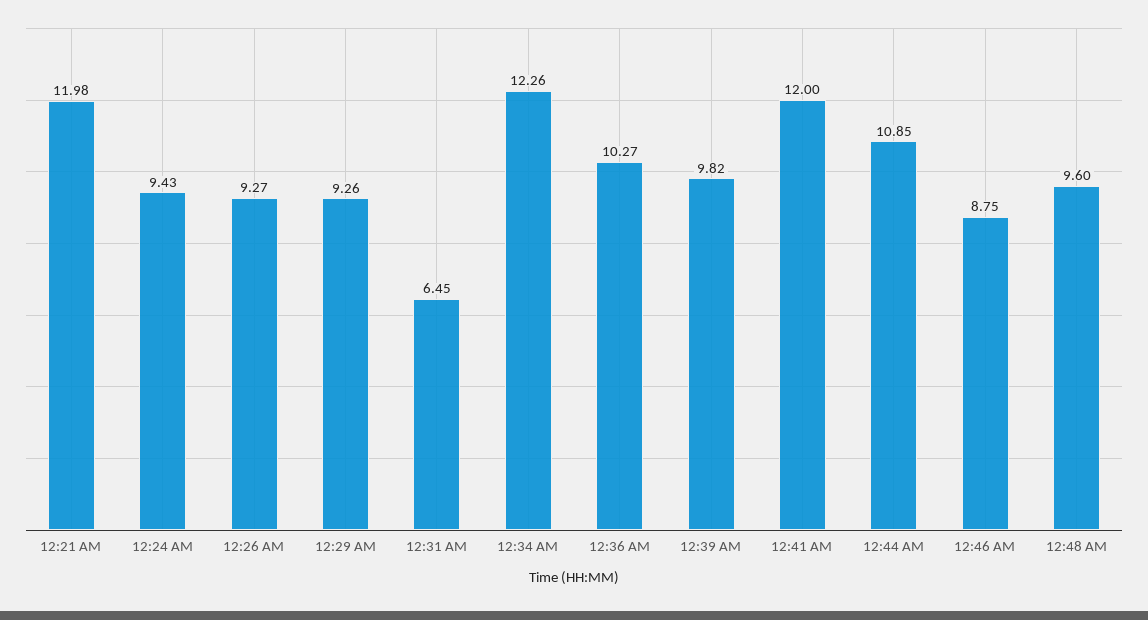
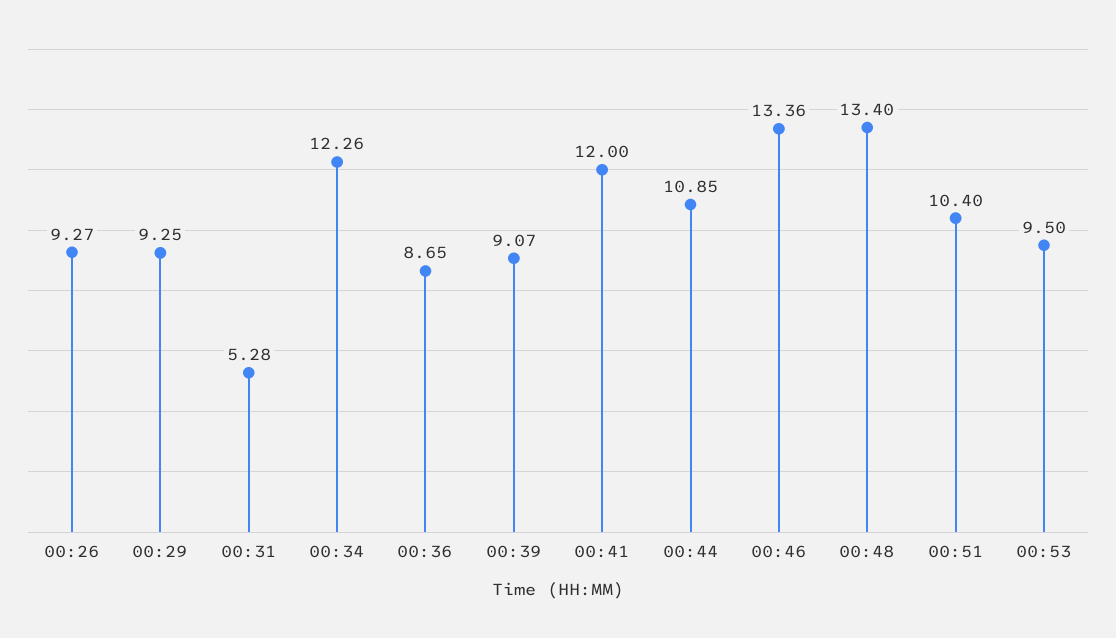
12:21 AM: 11.98 -> none
12:24 AM: 9.43 -> none
12:29 AM: 9.26 -> 9.25
12:31 AM: 6.45 -> 5.28
12:36 AM: 10.27 -> 8.65
12:39 AM: 9.82 -> 9.07
12:46 AM: 8.75 -> 13.36
12:48 AM: 9.6 -> 13.4
00:51: none -> 10.4
00:53: none -> 9.5

